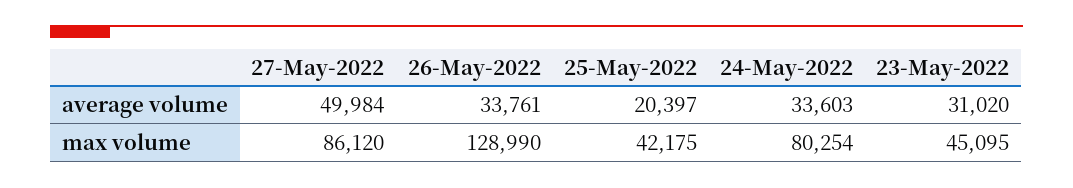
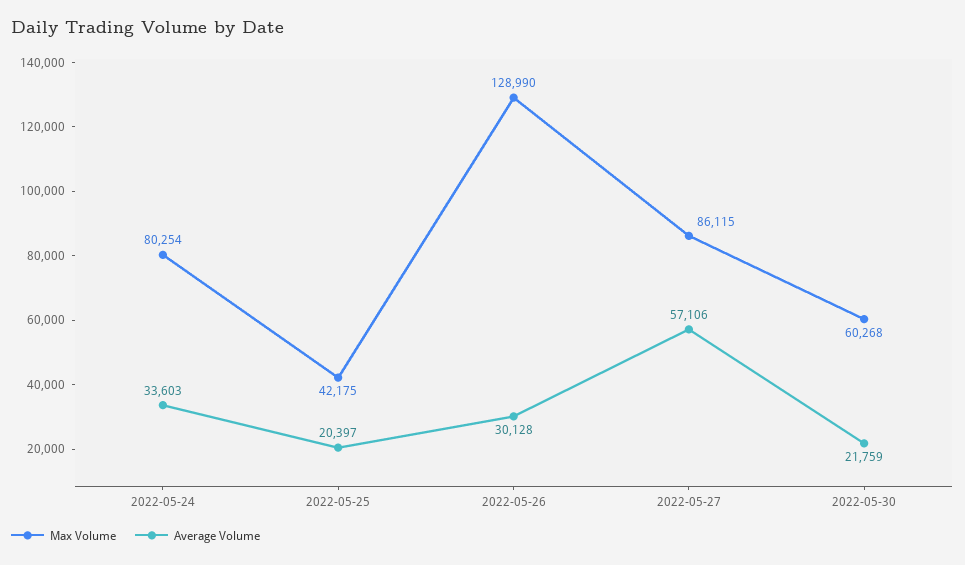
average volume, 27-May-2022: 49984 -> 57106
average volume, 26-May-2022: 33761 -> 30128
average volume, 23-May-2022: 31020 -> none
max volume, 27-May-2022: 86120 -> 86115
max volume, 23-May-2022: 45095 -> none
max volume, 2022-05-30: none -> 60268
average volume, 2022-05-30: none -> 21759

